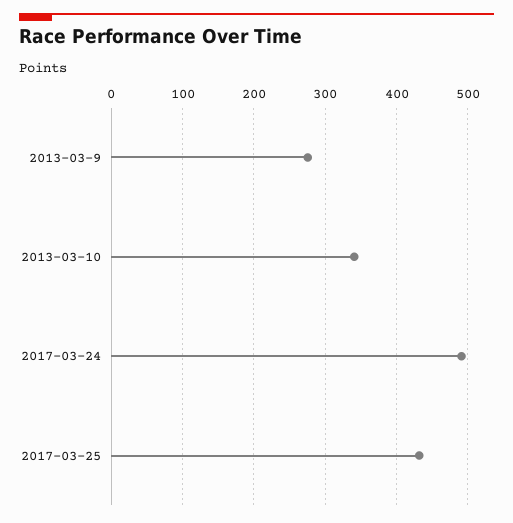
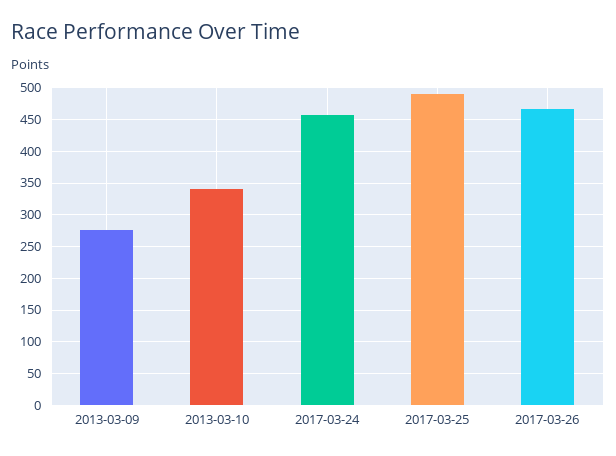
2017-03-24: 490 -> 460
2017-03-25: 430 -> 490
2017-03-26: none -> 470

